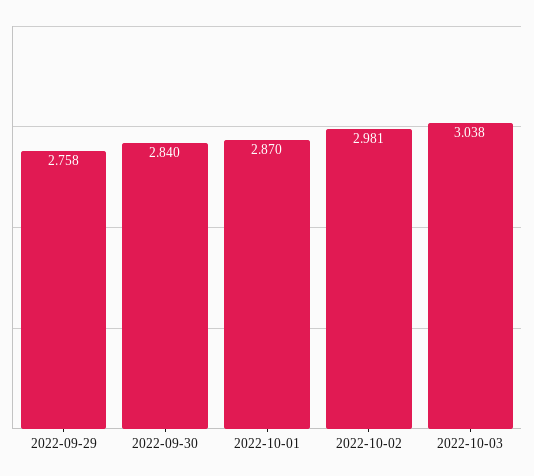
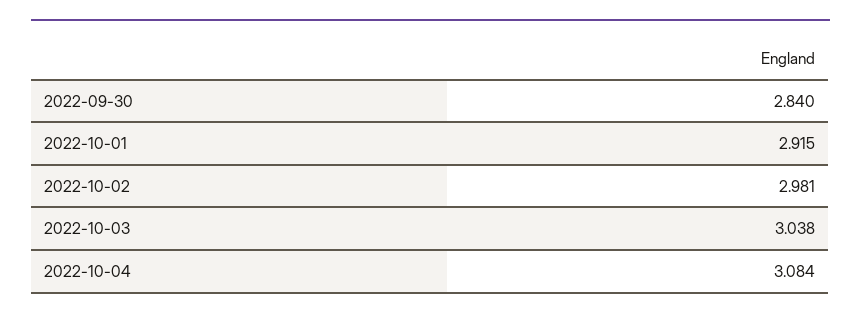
2022-09-29: 2.758 -> none
2022-10-01: 2.87 -> 2.915
2022-10-04: none -> 3.084

